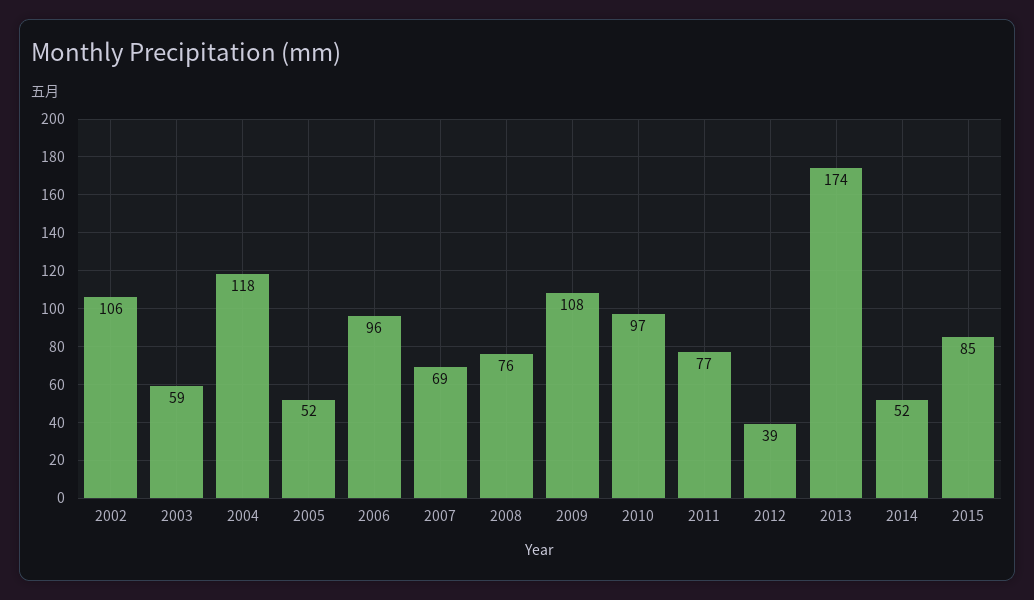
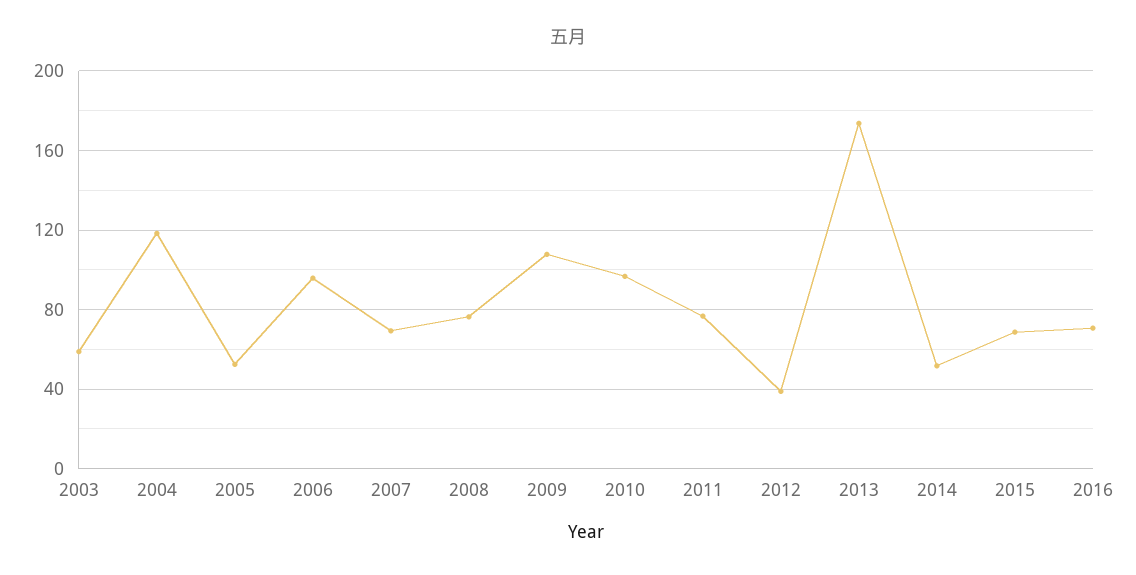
2002: 106 -> none
2015: 85 -> 70
2016: none -> 70

